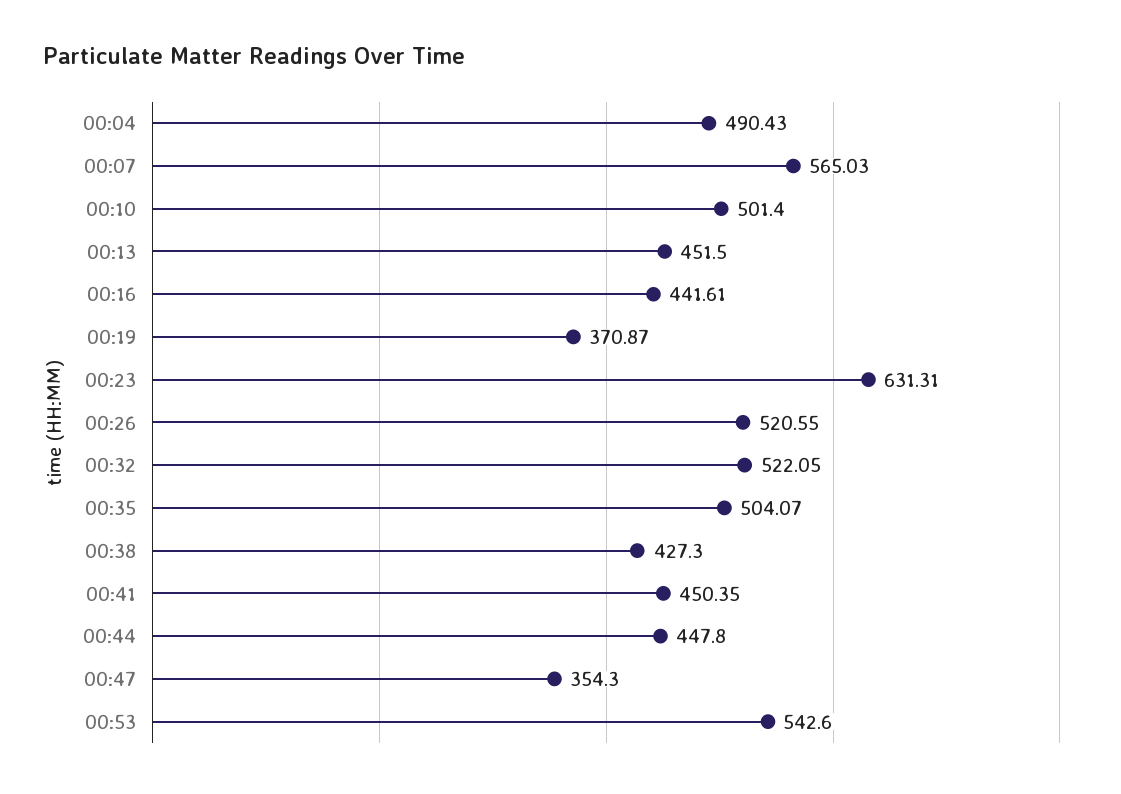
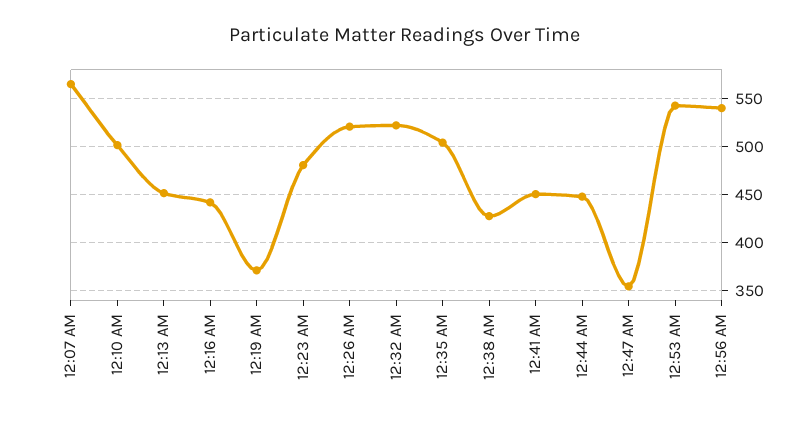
00:04: 490.43 -> none
00:23: 631.31 -> 480
12:56 AM: none -> 540

